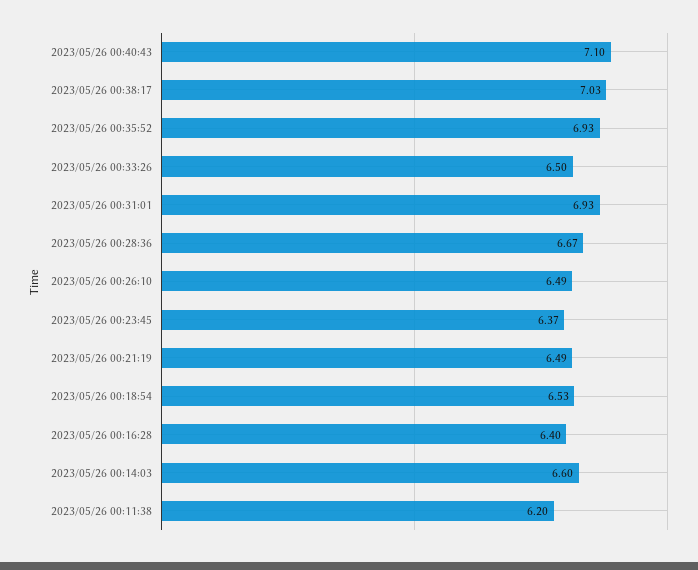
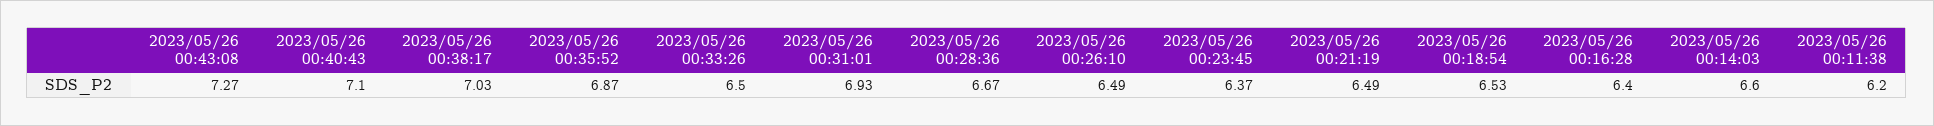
2023/05/26 00:35:52: 6.93 -> 6.87
2023/05/26 00:43:08: none -> 7.27

